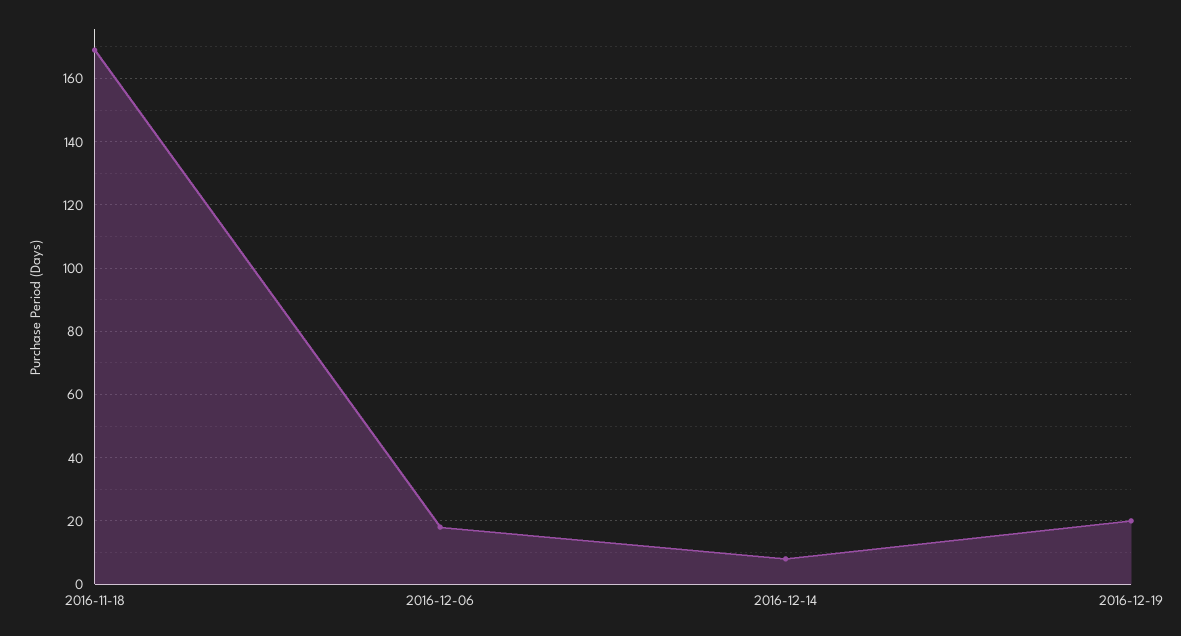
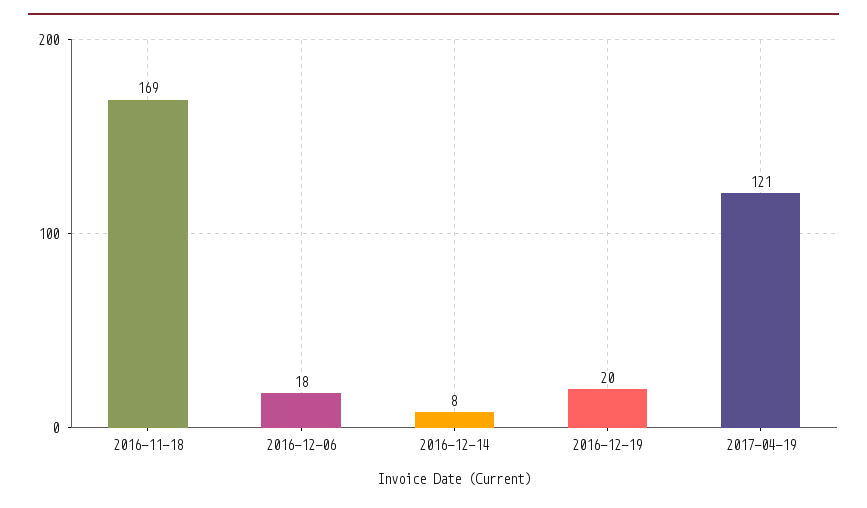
2017-04-19: none -> 121

